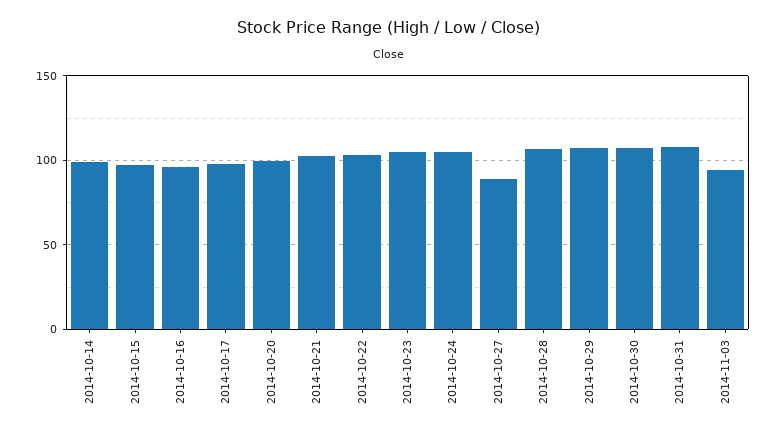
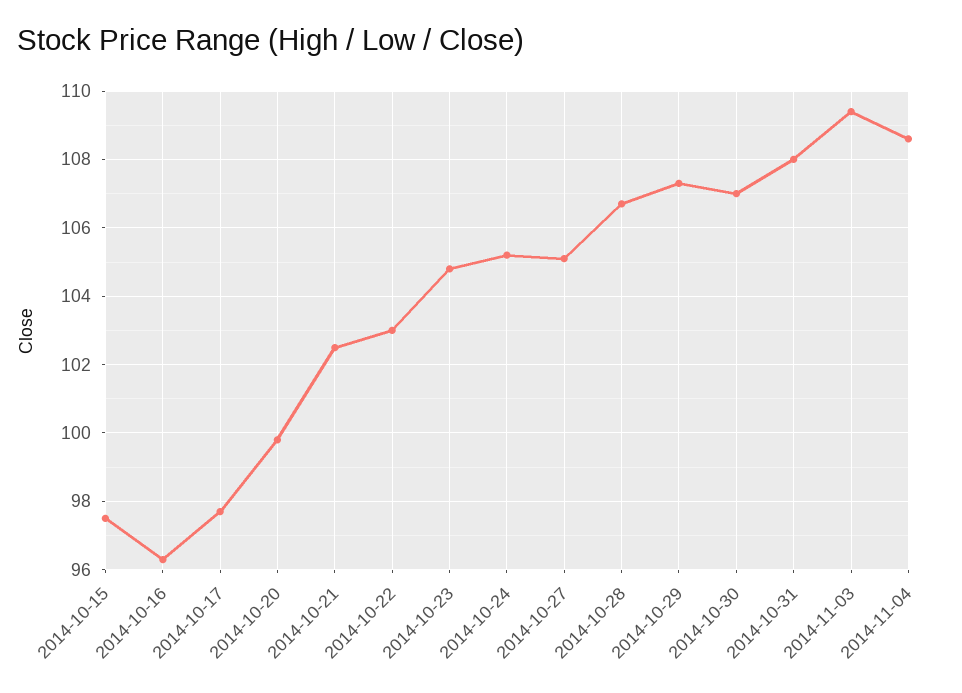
2014-10-14: 100 -> none
2014-10-27: 90 -> 105
2014-11-03: 95 -> 109.5
2014-11-04: none -> 108.5

